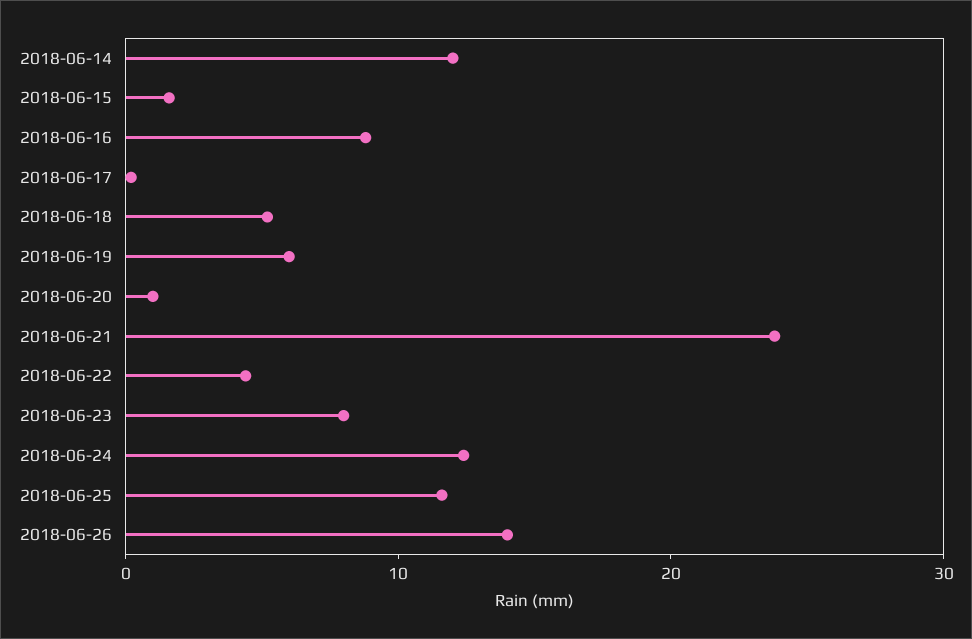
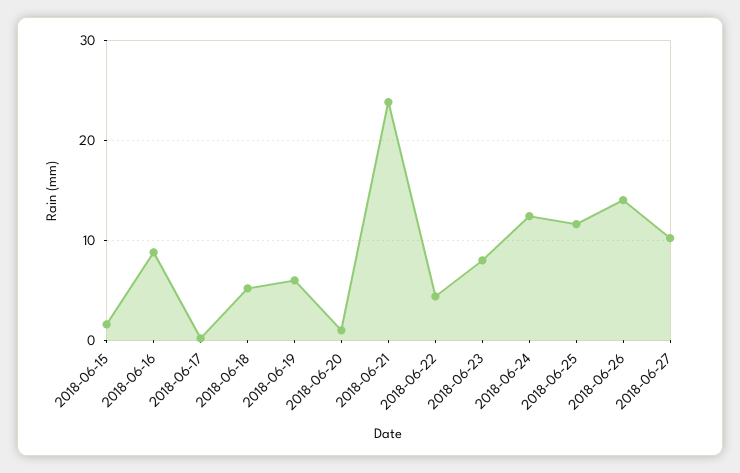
2018-06-14: 12 -> none
2018-06-27: none -> 10

